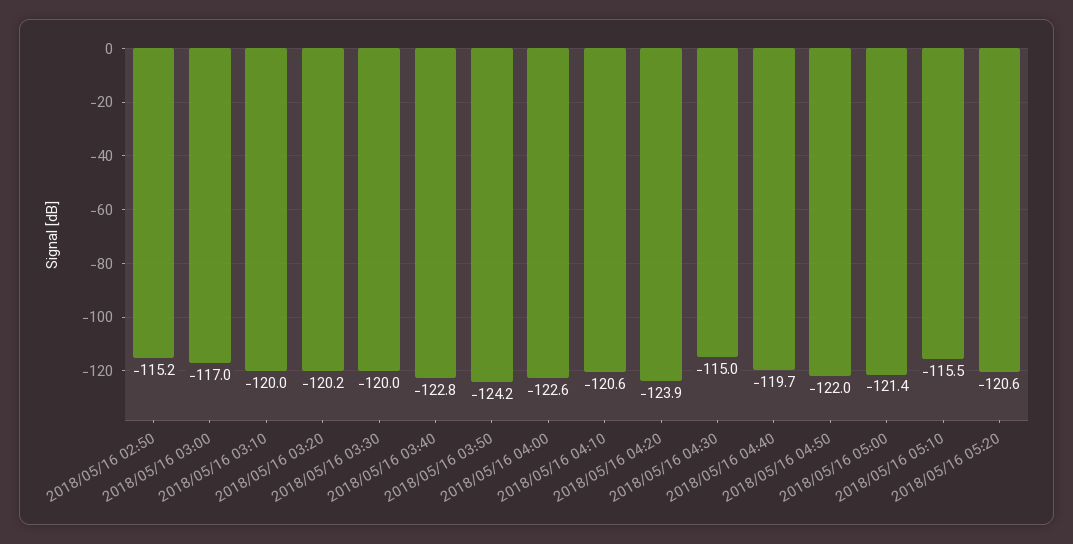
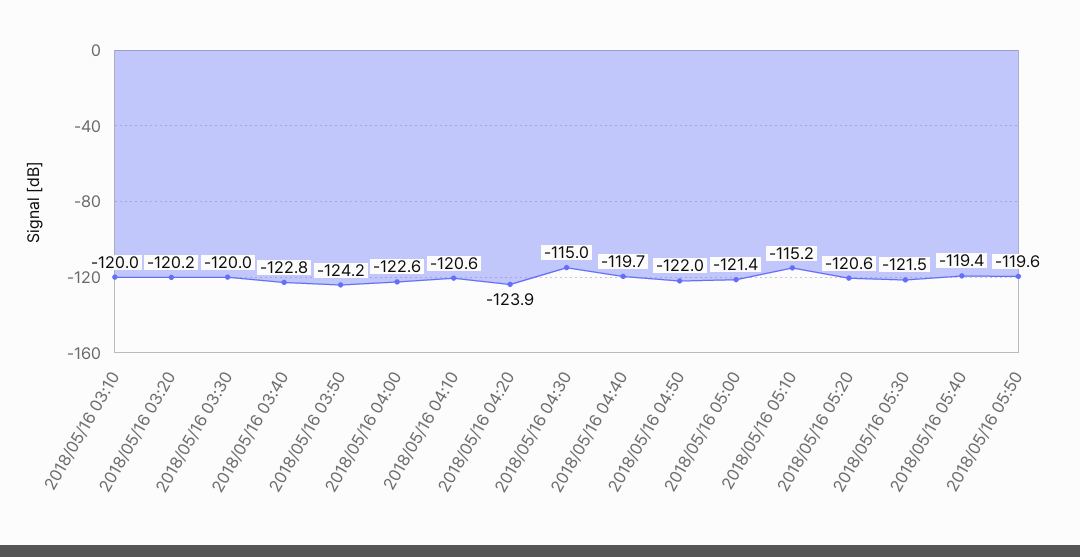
2018/05/16 02:50: -115.2 -> none
2018/05/16 03:00: -117 -> none
2018/05/16 05:10: -115.5 -> -115.2
2018/05/16 05:30: none -> -121.5
2018/05/16 05:40: none -> -119.4
2018/05/16 05:50: none -> -119.6

